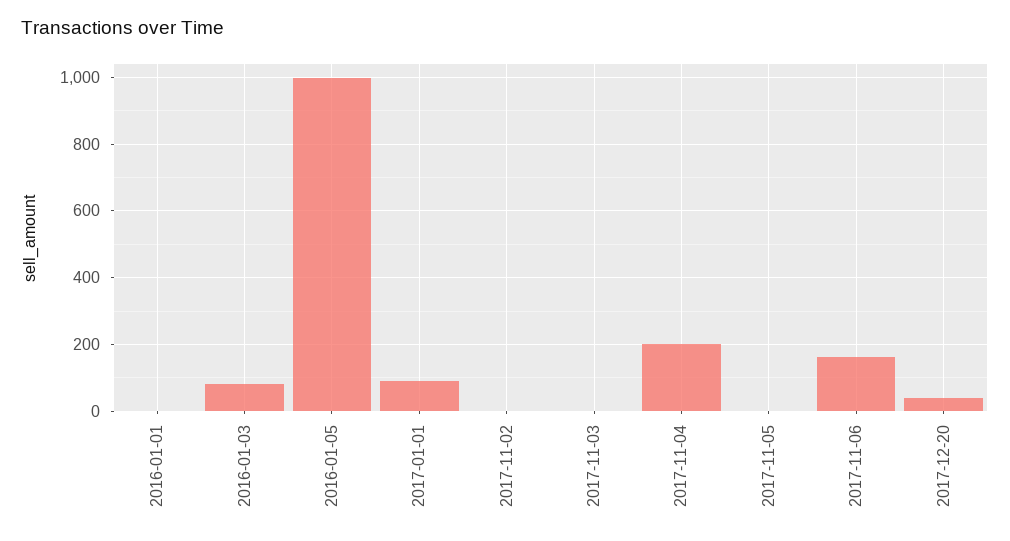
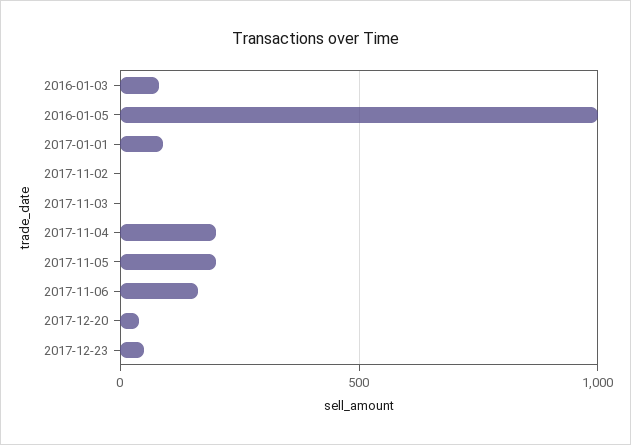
2016-01-01: 0 -> none
2017-11-05: 0 -> 200
2017-12-23: none -> 50

